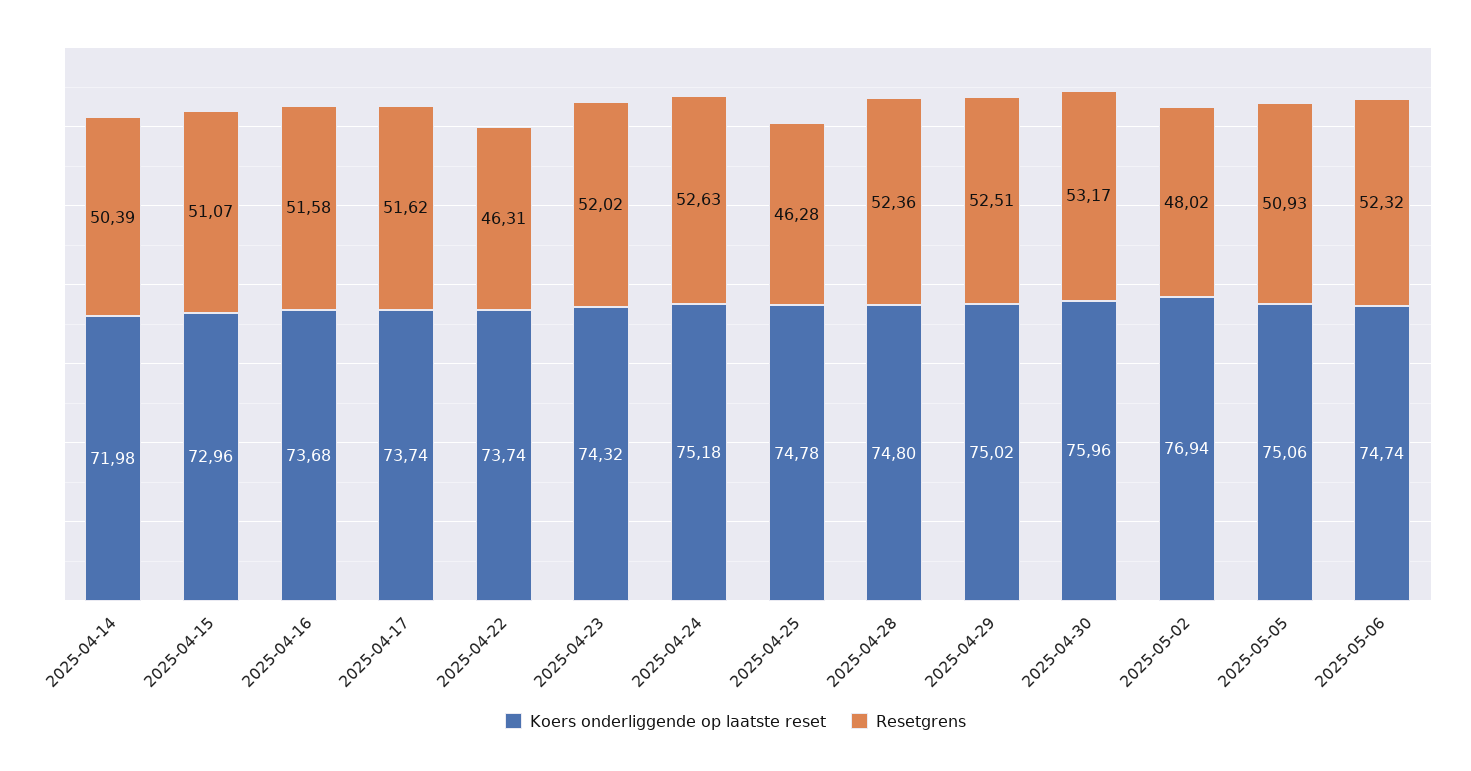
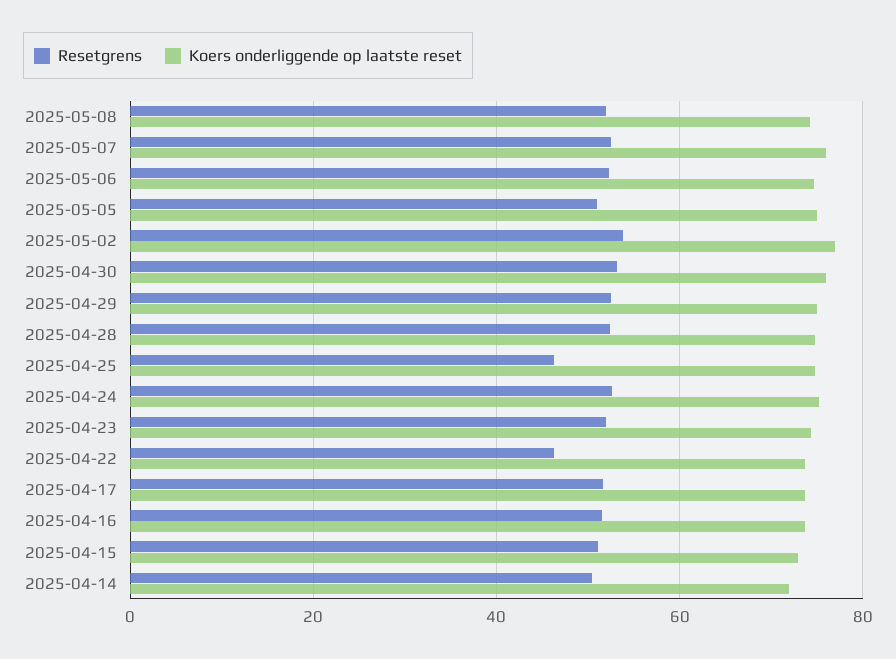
Resetgrens, 2025-05-02: 48.02 -> 54
Resetgrens, 2025-05-08: none -> 52
Koers onderliggende op laatste reset, 2025-05-08: none -> 74
Resetgrens, 2025-05-07: none -> 52
Koers onderliggende op laatste reset, 2025-05-07: none -> 76

